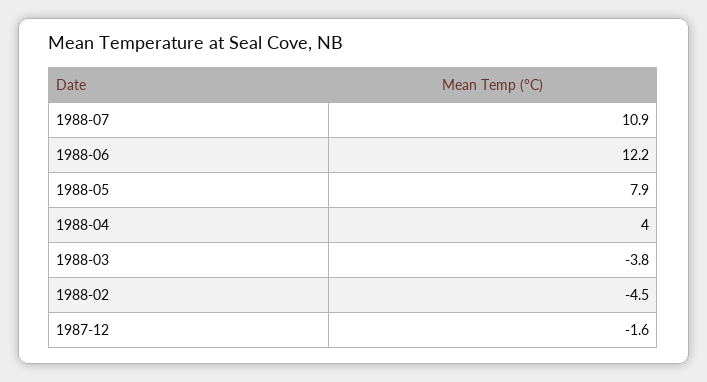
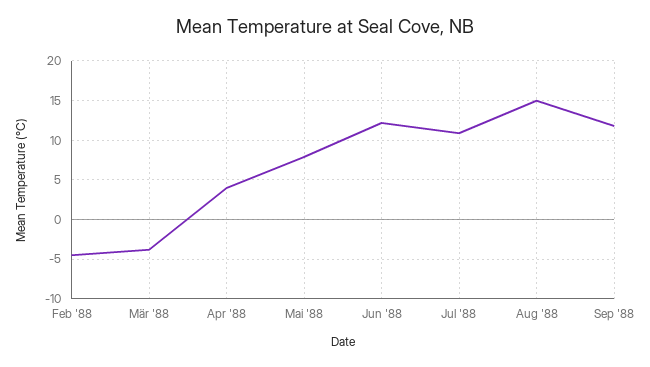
1987-12: -1.6 -> none
Aug '88: none -> 15
Sep '88: none -> 12

